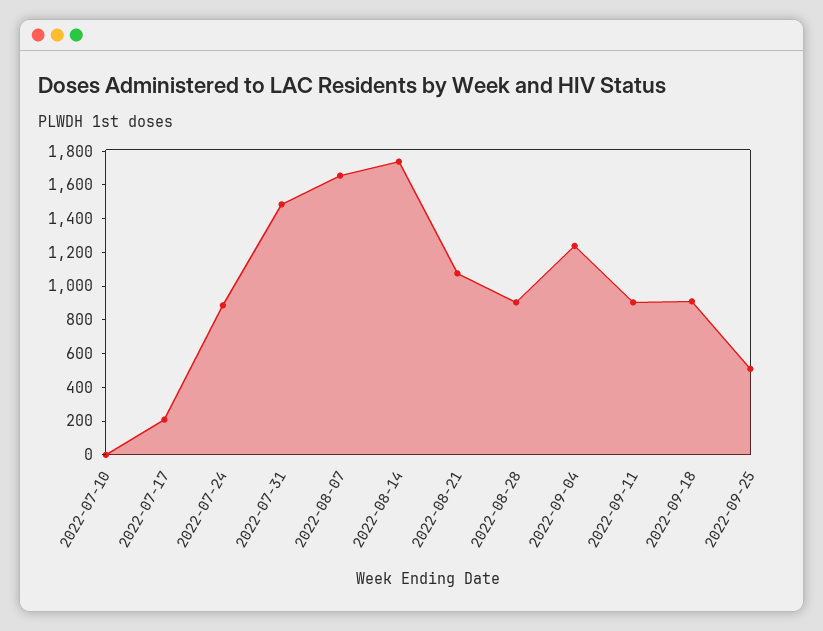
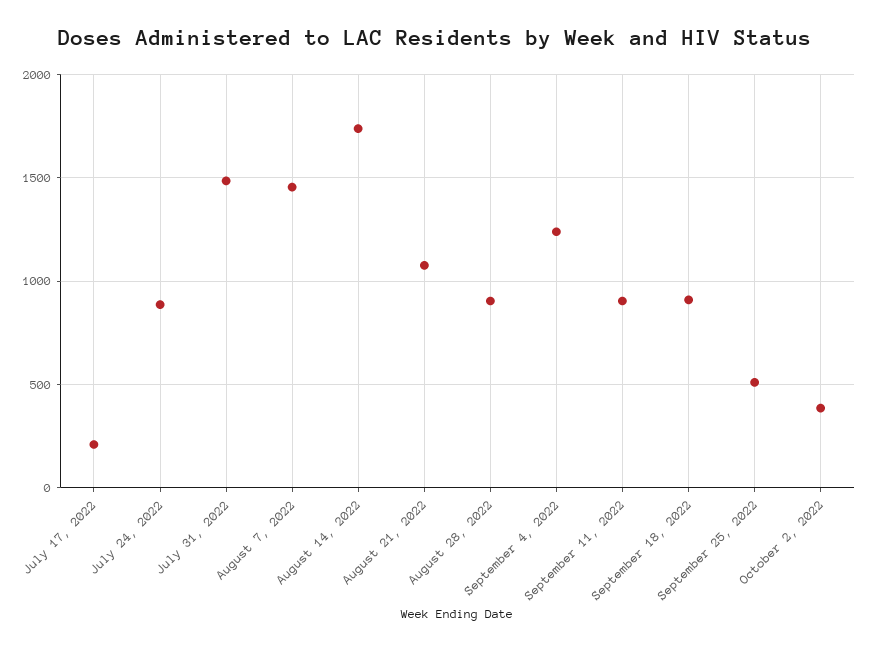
2022-07-10: 0 -> none
2022-08-07: 1650 -> 1450
October 2, 2022: none -> 400

